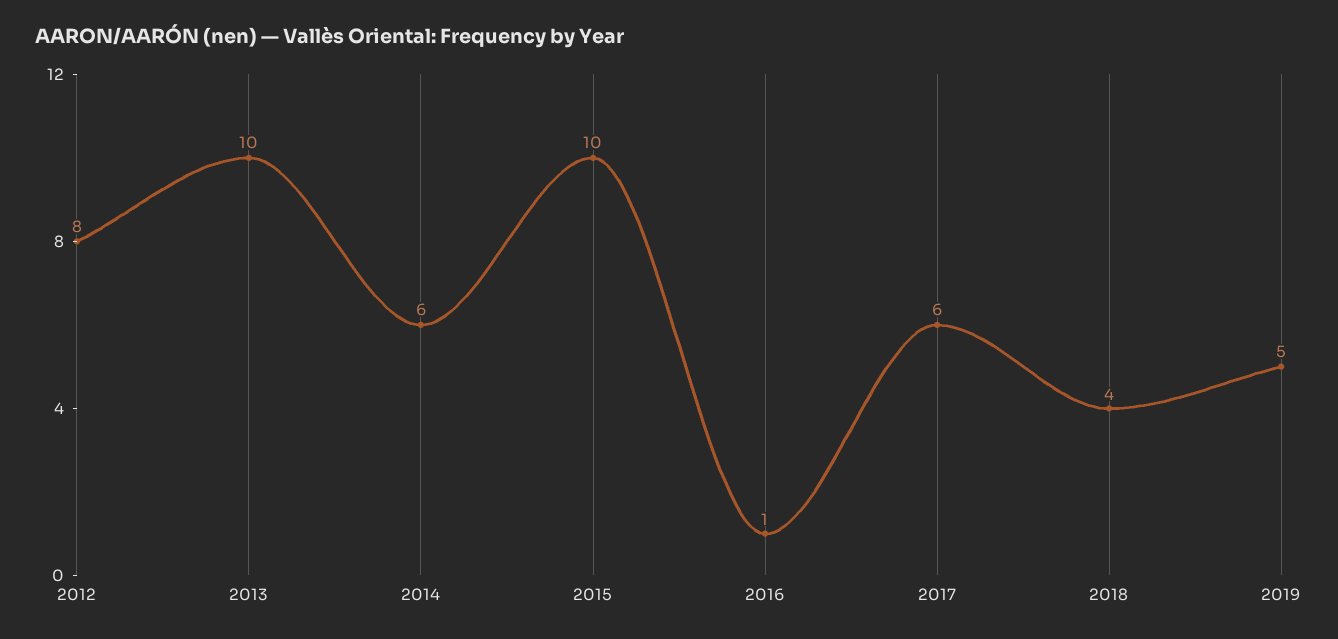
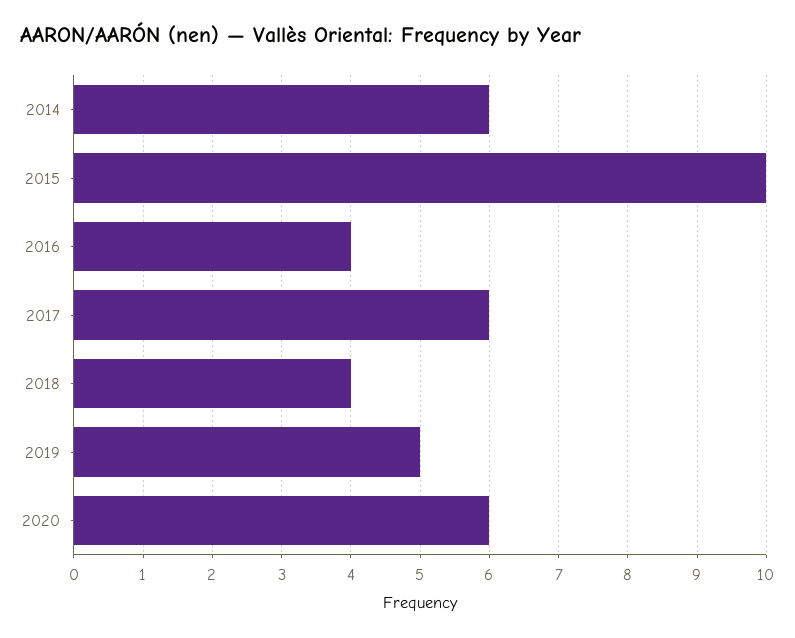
2012: 8 -> none
2013: 10 -> none
2016: 1 -> 4
2020: none -> 6

